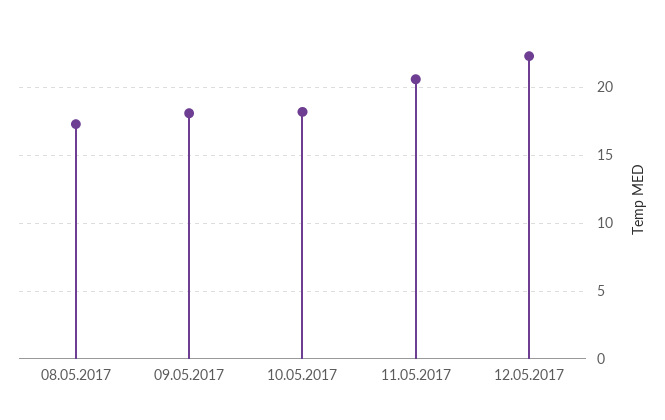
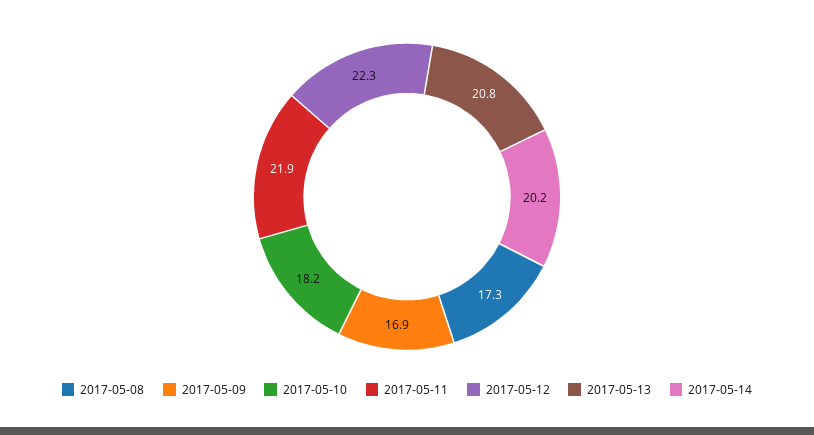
09.05.2017: 18 -> 16.9
11.05.2017: 20.5 -> 21.9
2017-05-13: none -> 20.8
2017-05-14: none -> 20.2

